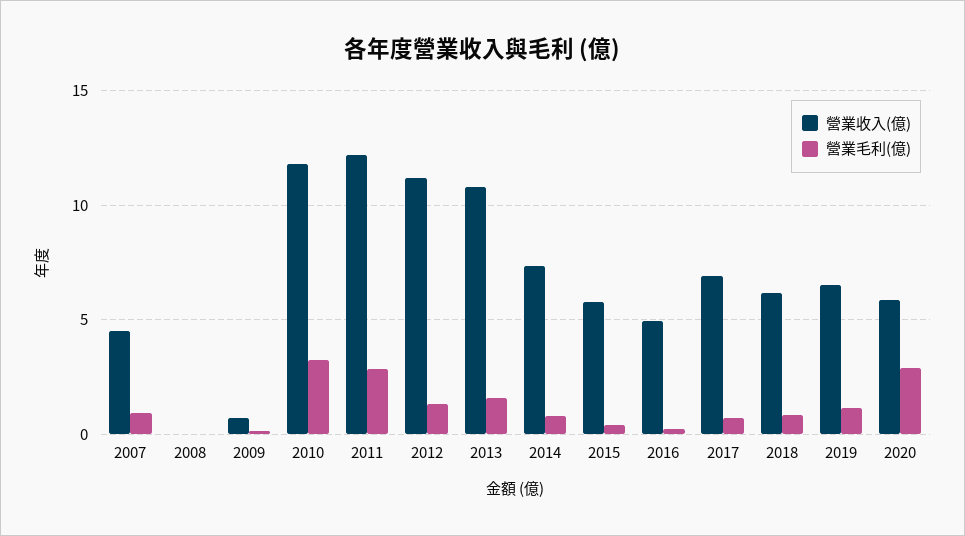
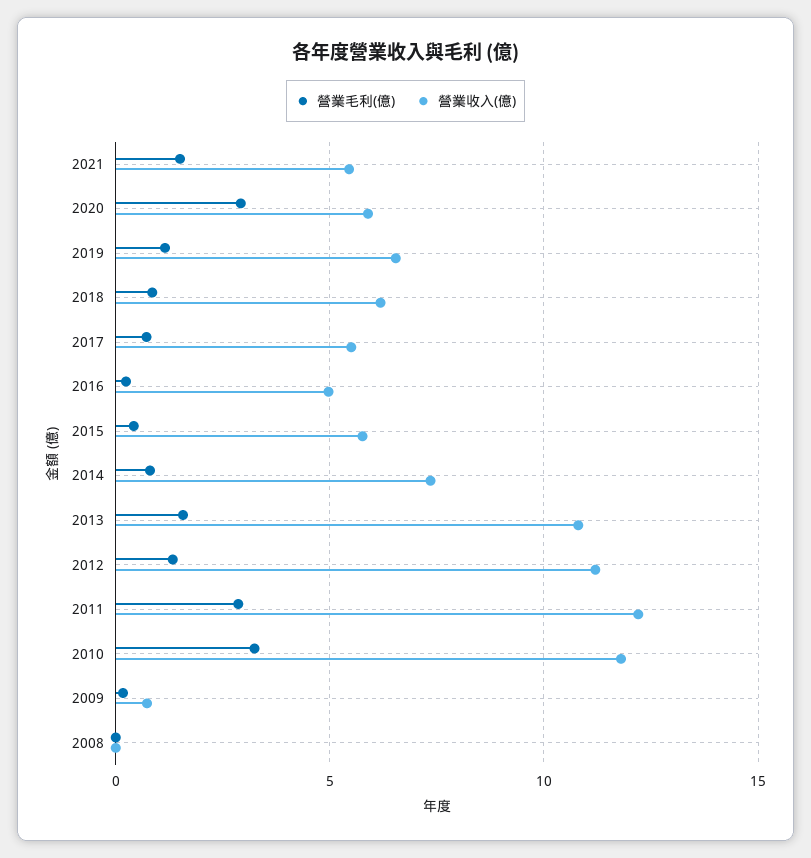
營業收入(億), 2007: 4.5 -> none
營業毛利(億), 2007: 1 -> none
營業收入(億), 2017: 7 -> 5.5
營業毛利(億), 2021: none -> 1.5
營業收入(億), 2021: none -> 5.5

